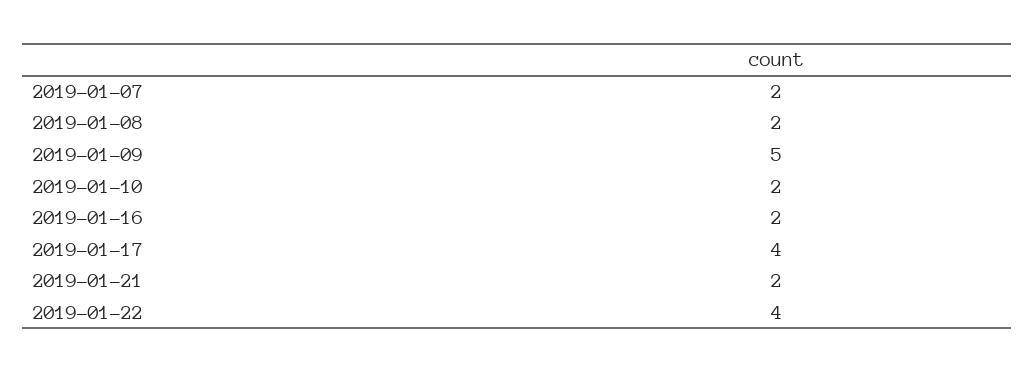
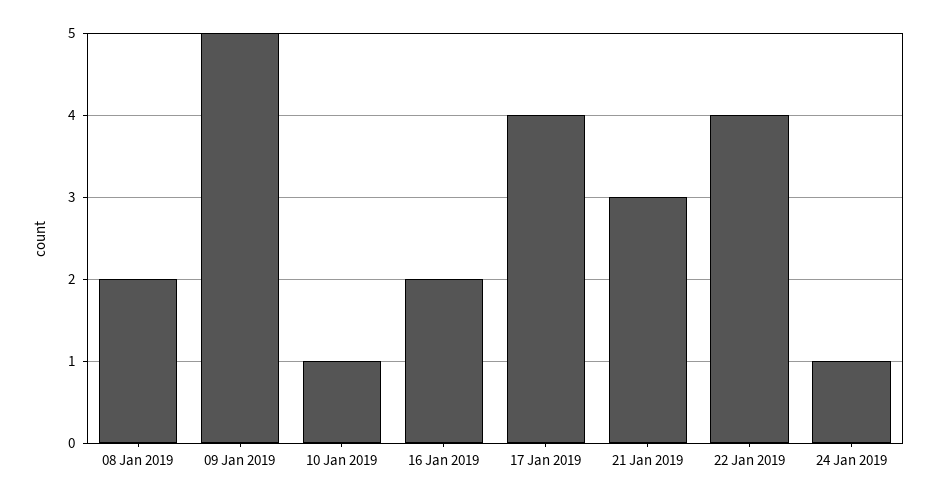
2019-01-07: 2 -> none
2019-01-10: 2 -> 1
2019-01-21: 2 -> 3
24 Jan 2019: none -> 1

